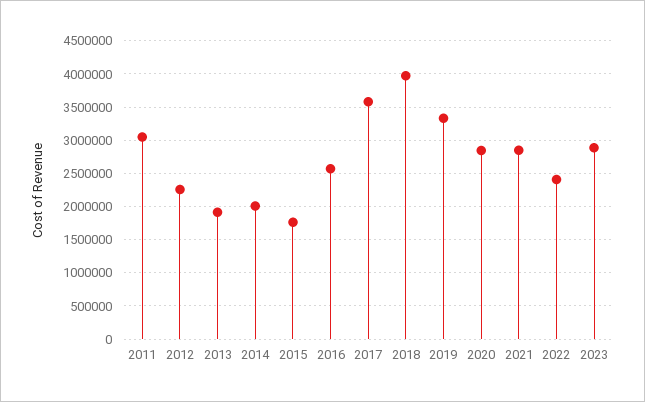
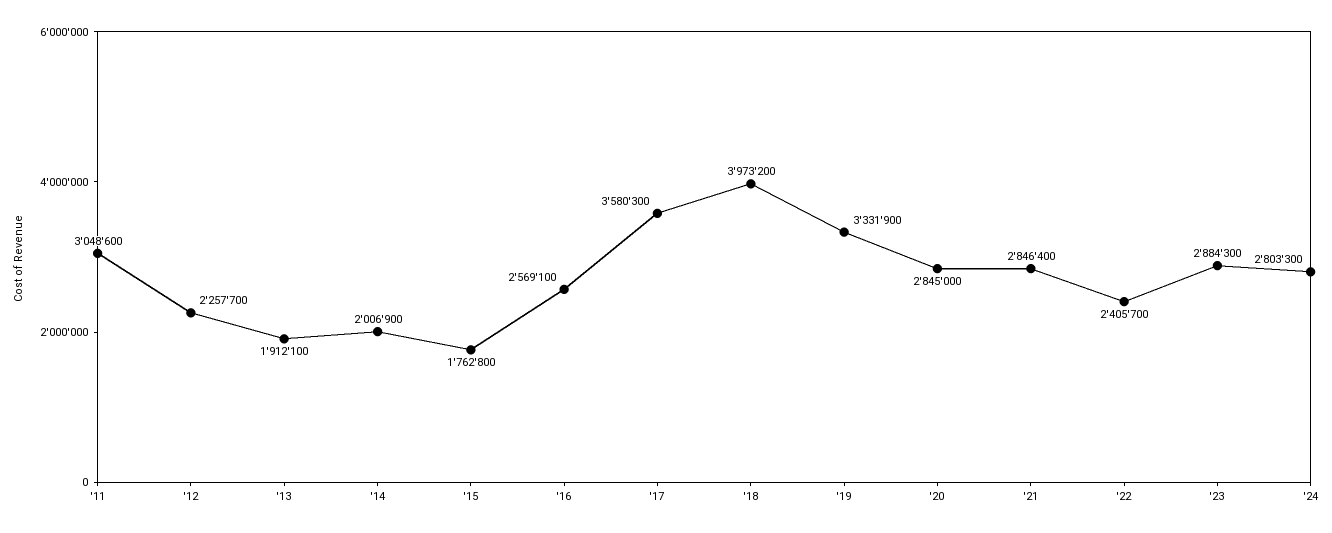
'24: none -> 2803300

